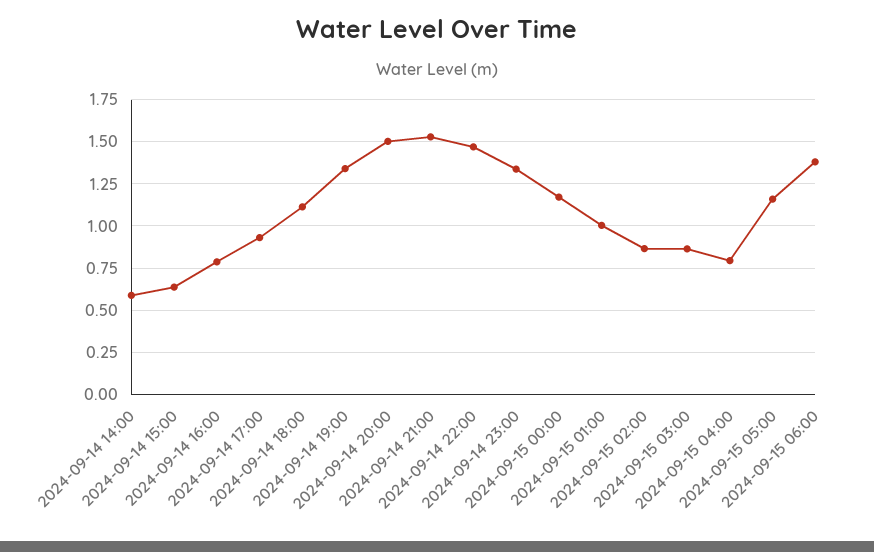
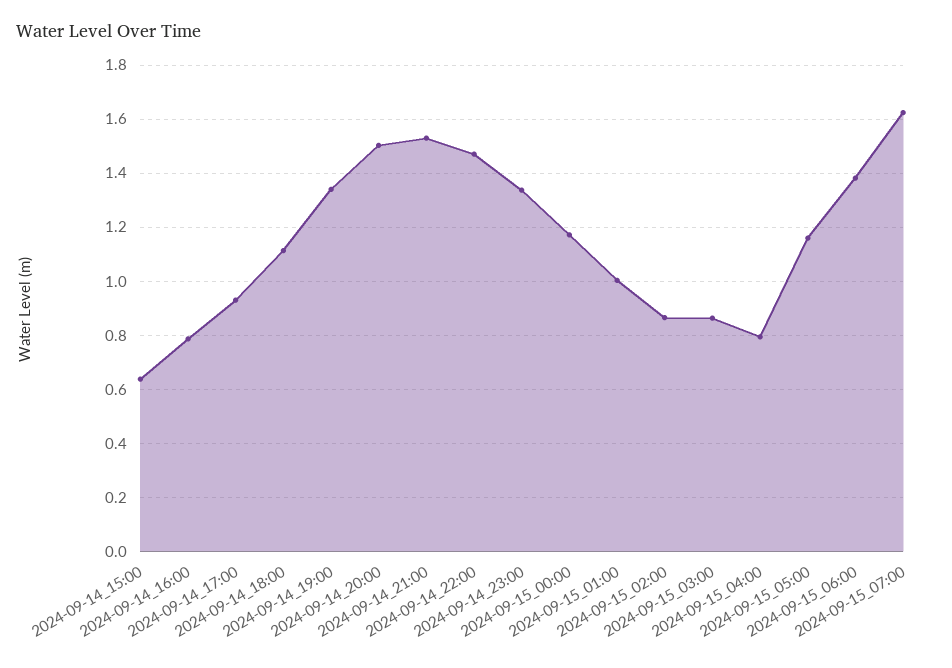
2024-09-14 14:00: 0.6 -> none
2024-09-15_07:00: none -> 1.625

